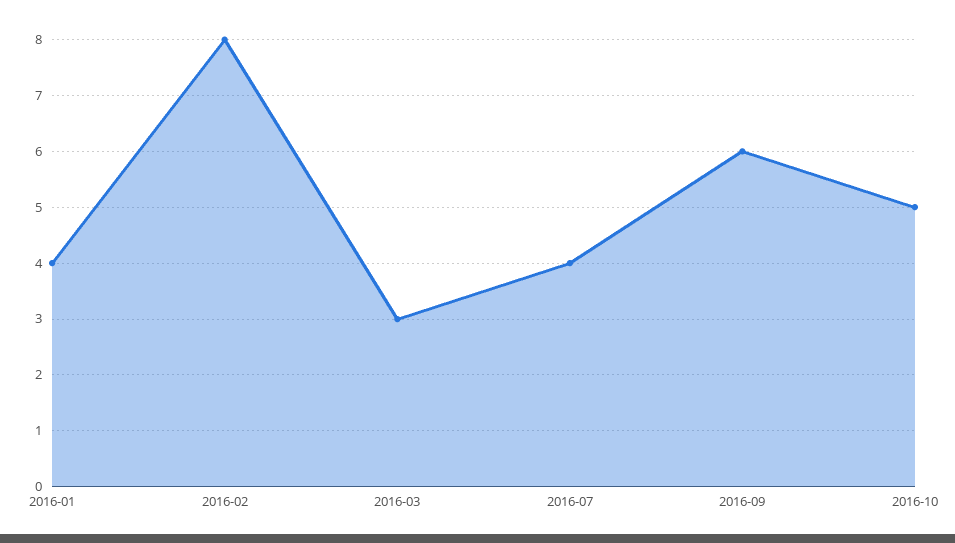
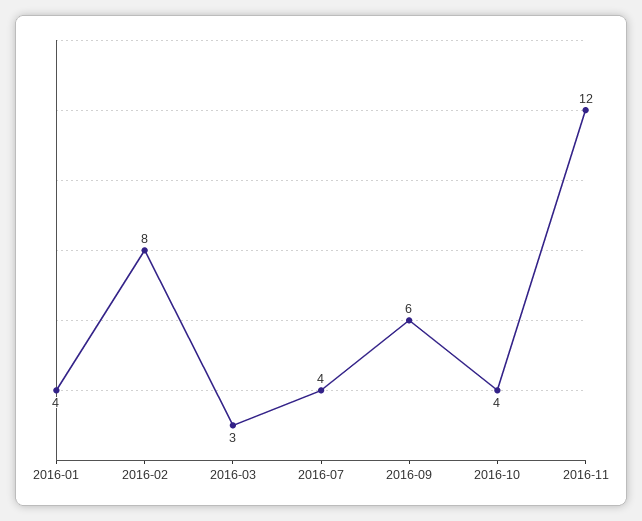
2016-10: 5 -> 4
2016-11: none -> 12

